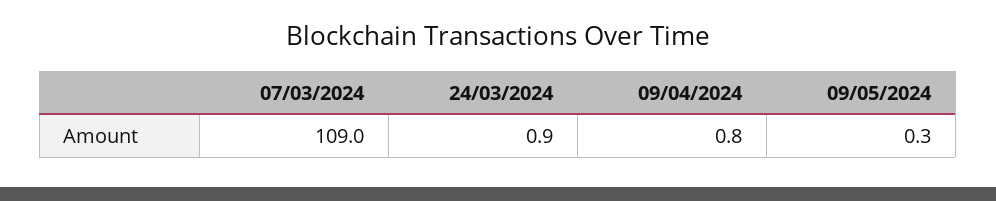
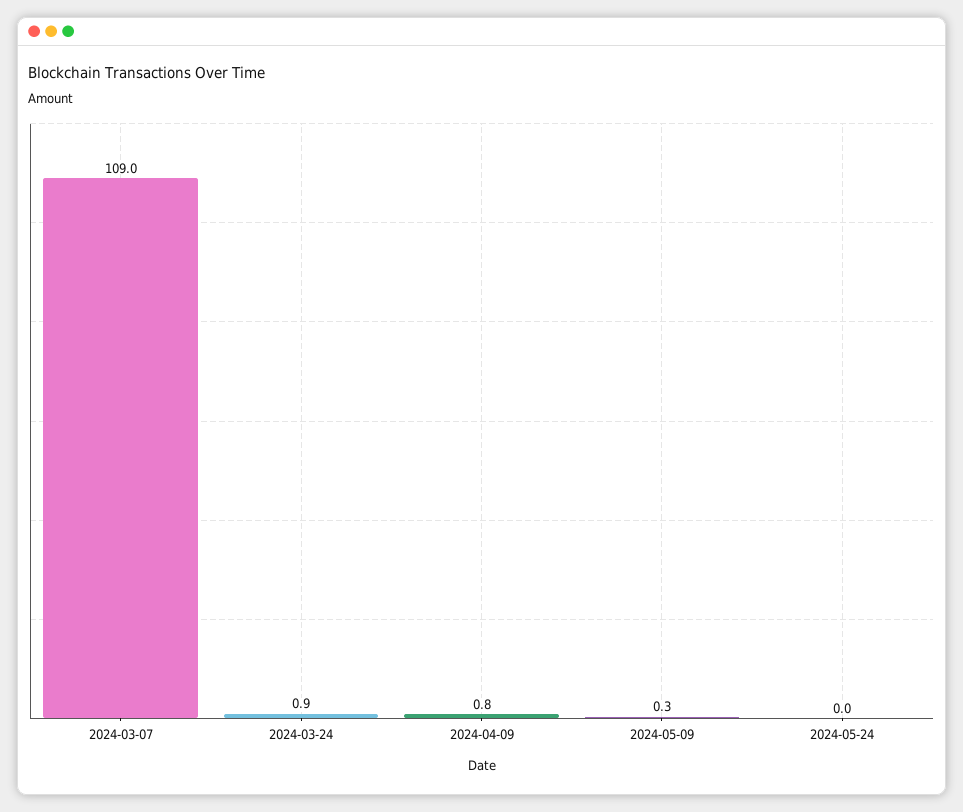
2024-05-24: none -> 0

